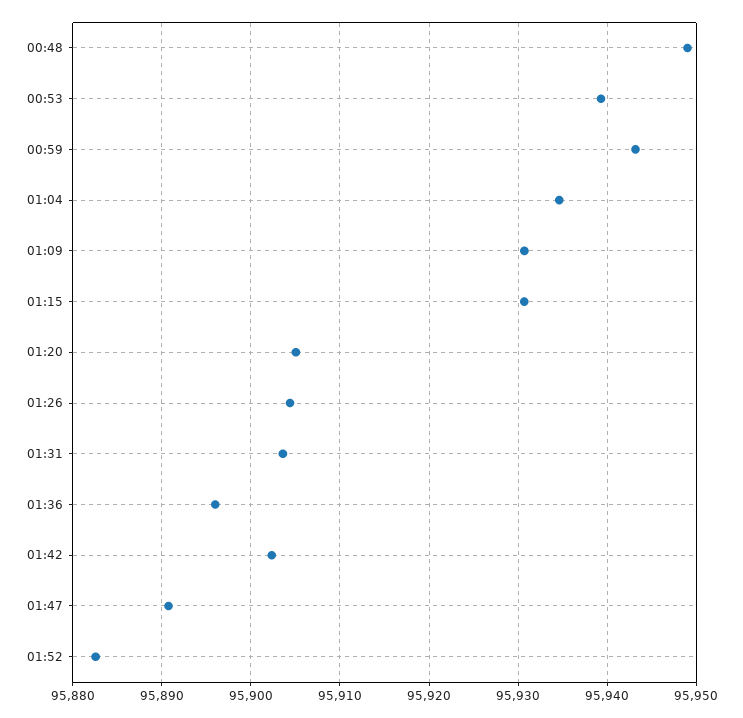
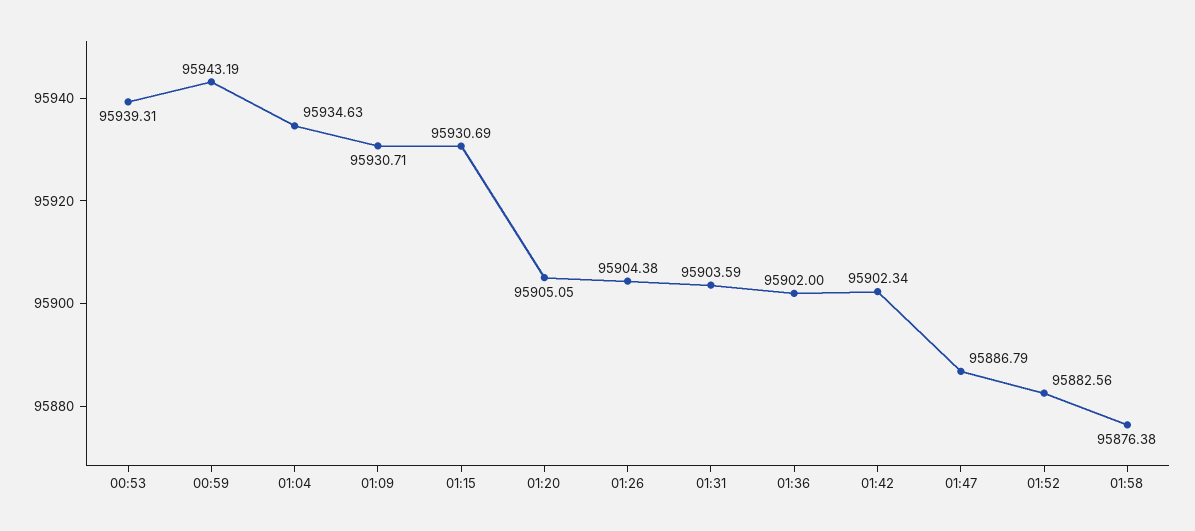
00:48: 95949 -> none
01:36: 95896 -> 95902
01:47: 95891 -> 95886.79
01:58: none -> 95876.38

